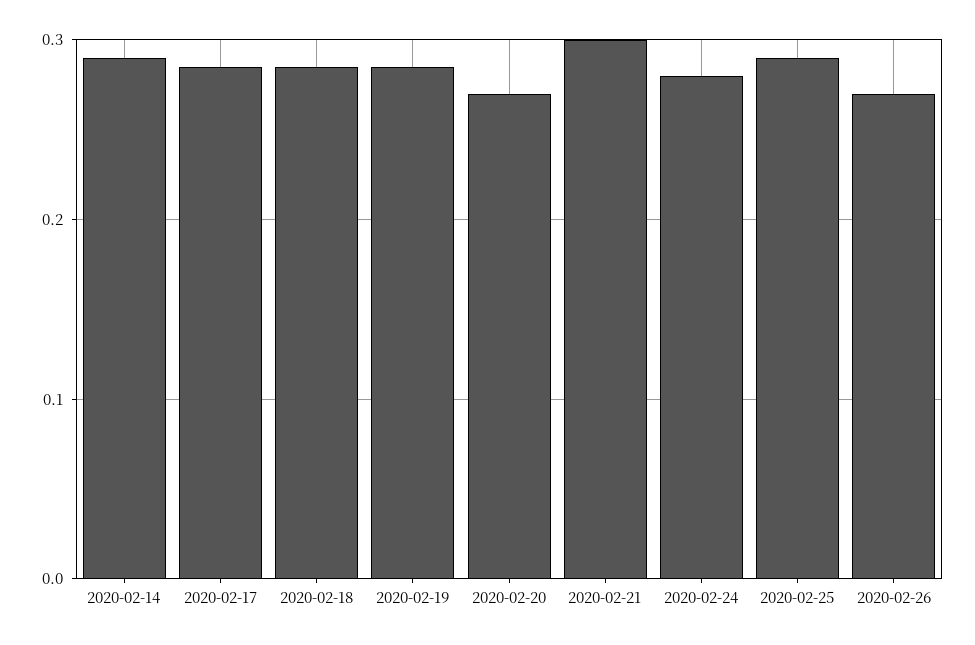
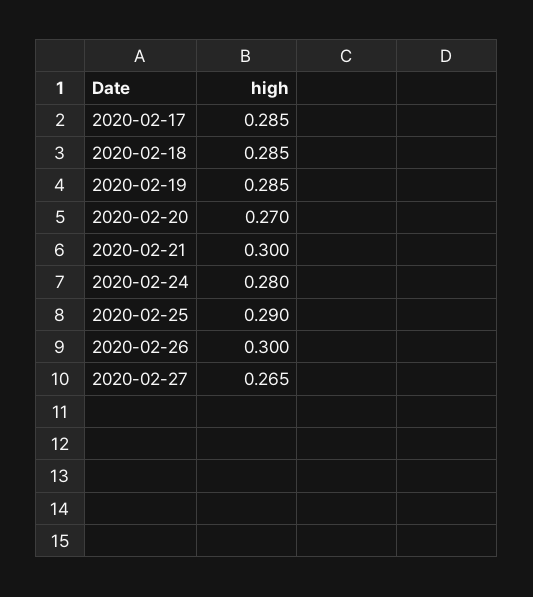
2020-02-14: 0.29 -> none
2020-02-26: 0.27 -> 0.3
2020-02-27: none -> 0.265

